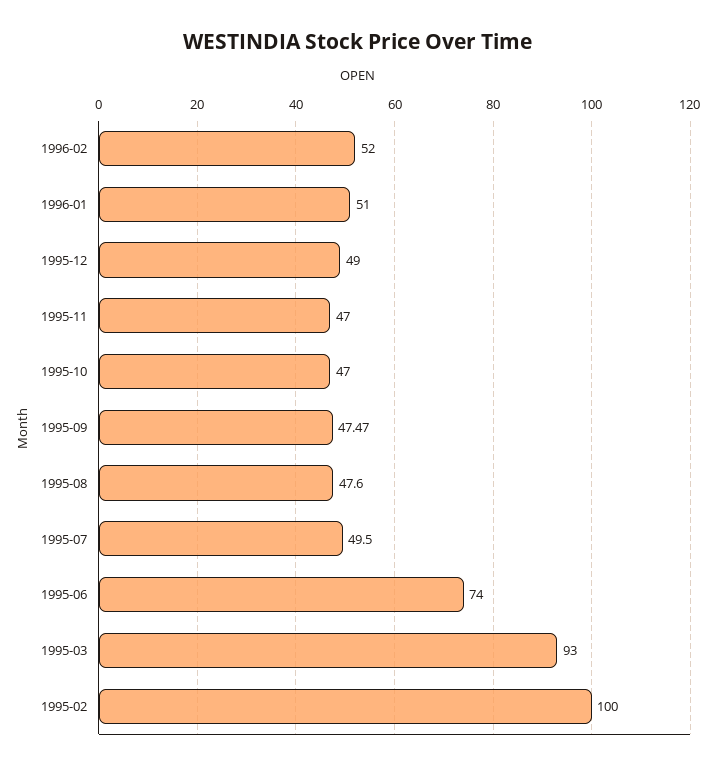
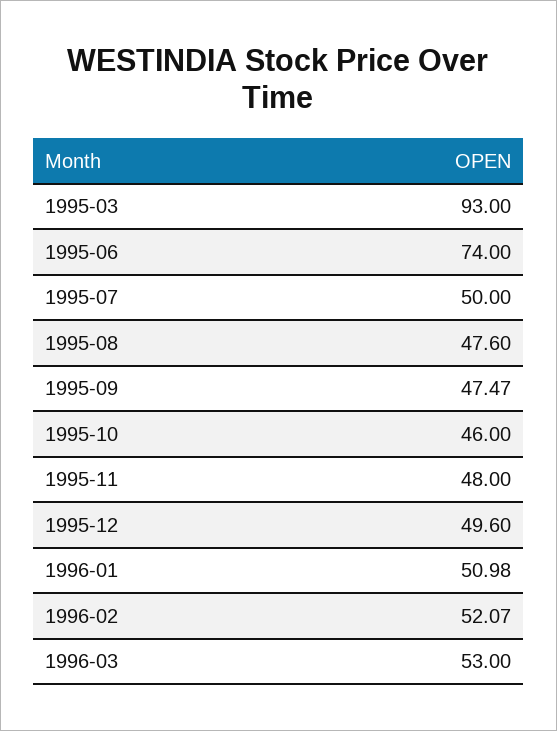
1996-02: 52 -> 52.07
1996-01: 51 -> 50.98
1995-12: 49 -> 49.6
1995-11: 47 -> 48
1995-10: 47 -> 46
1995-07: 49.5 -> 50
1995-02: 100 -> none
1996-03: none -> 53

